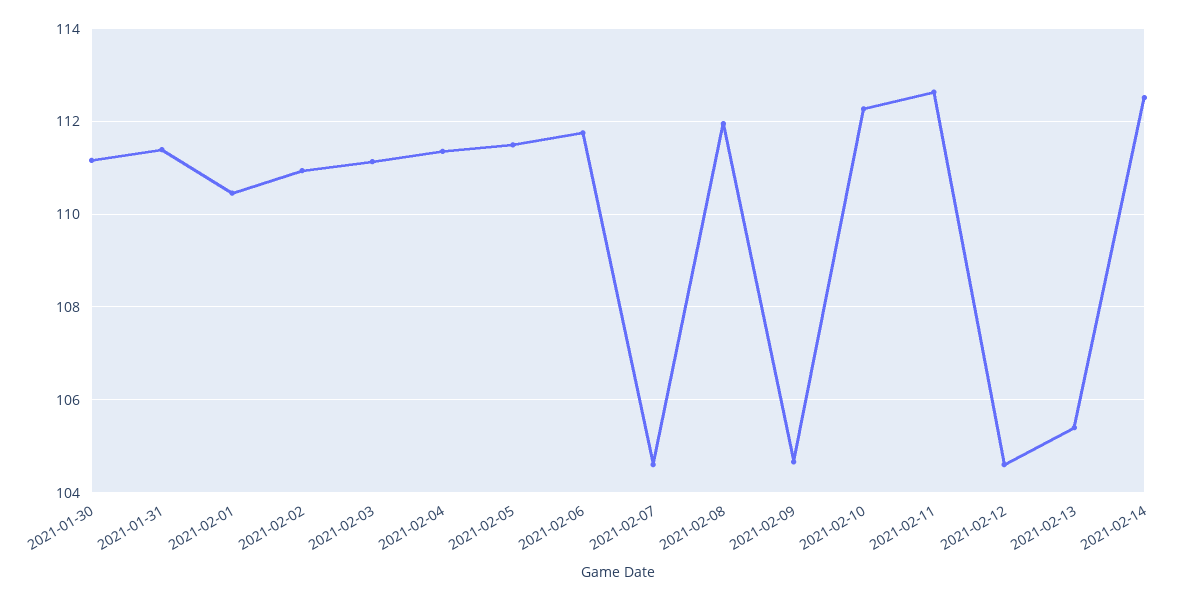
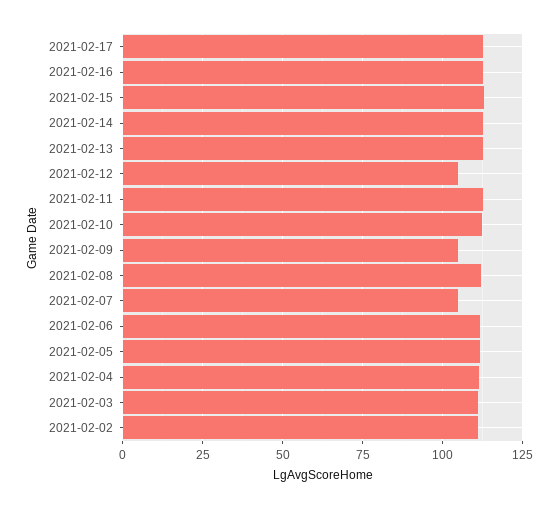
2021-01-30: 111.2 -> none
2021-01-31: 111.4 -> none
2021-02-01: 110.4 -> none
2021-02-13: 105.4 -> 112.5
2021-02-17: none -> 112.5
2021-02-16: none -> 112.5
2021-02-15: none -> 112.5

